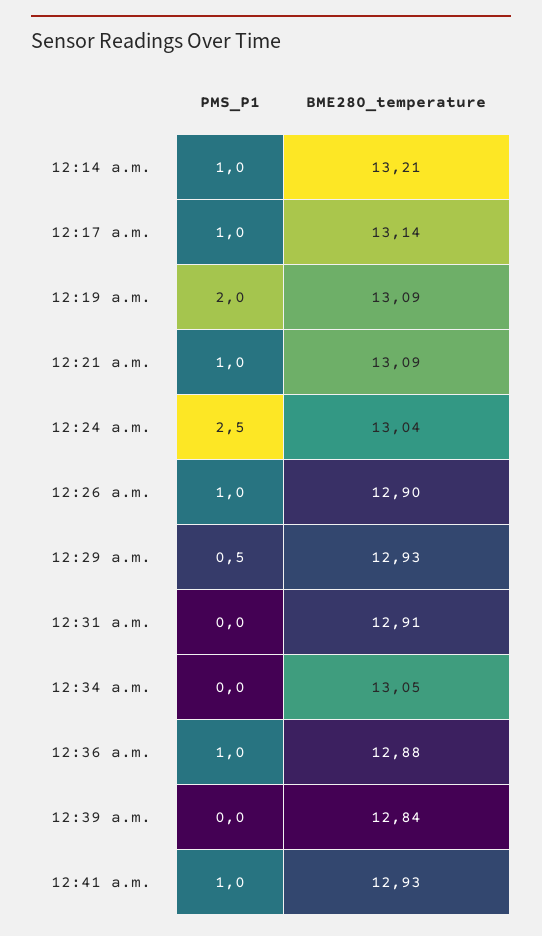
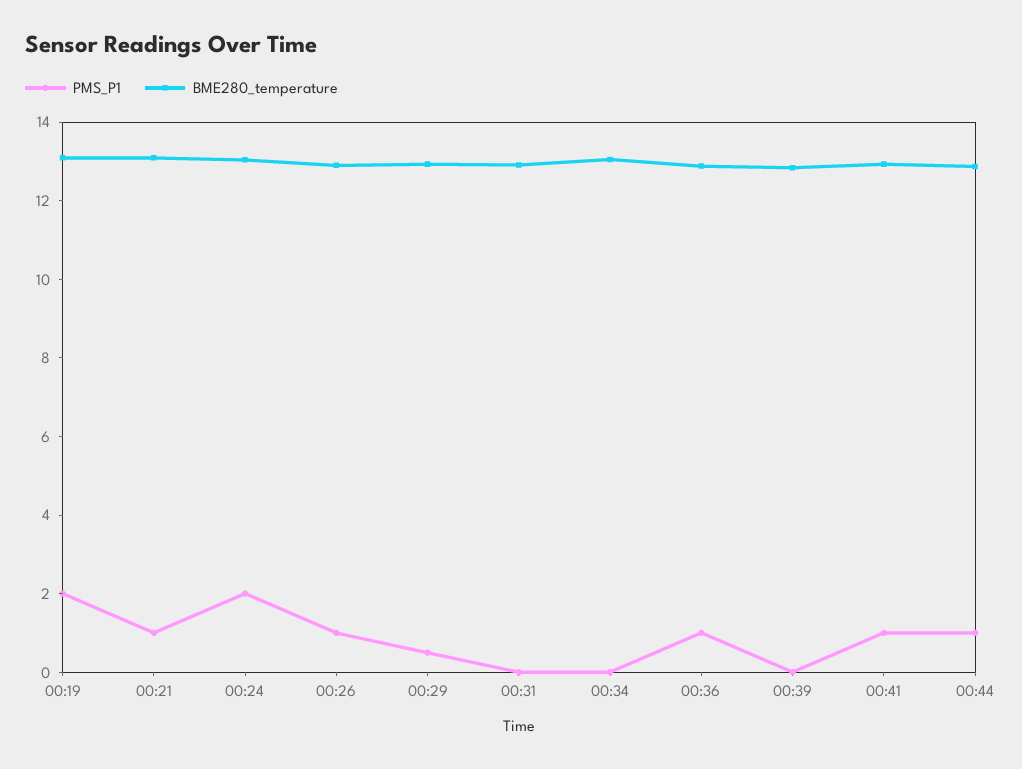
PMS_P1, 12:14 a.m.: 1 -> none
BME280_temperature, 12:14 a.m.: 13.21 -> none
PMS_P1, 12:17 a.m.: 1 -> none
BME280_temperature, 12:17 a.m.: 13.14 -> none
PMS_P1, 12:24 a.m.: 2.5 -> 2
PMS_P1, 00:44: none -> 1
BME280_temperature, 00:44: none -> 13

